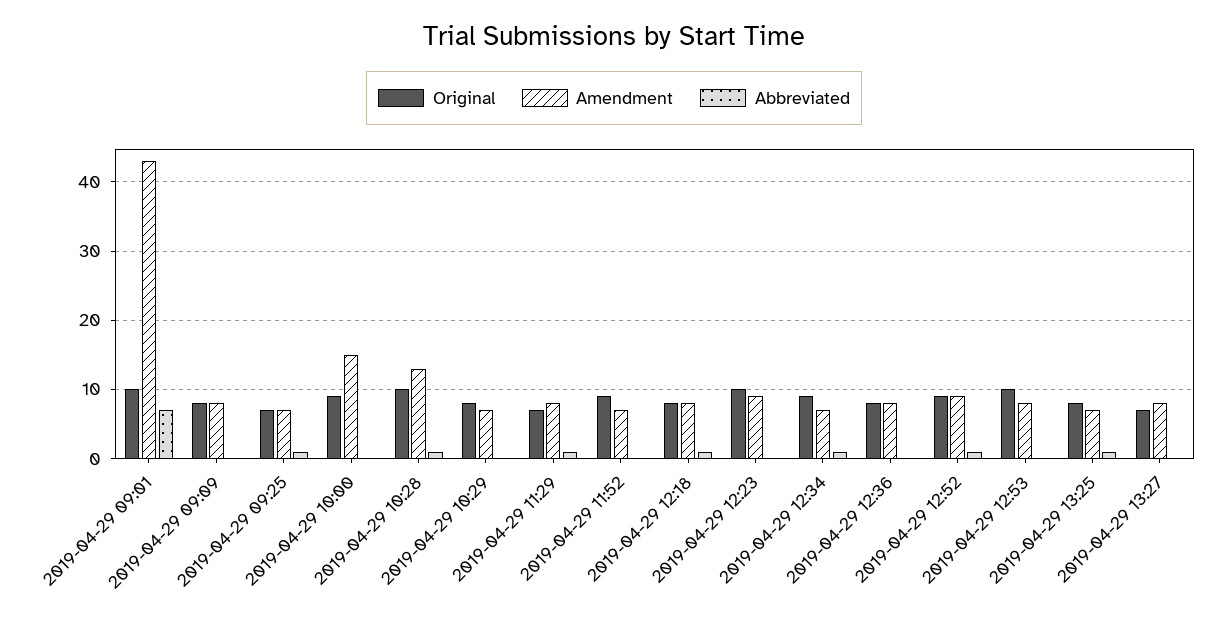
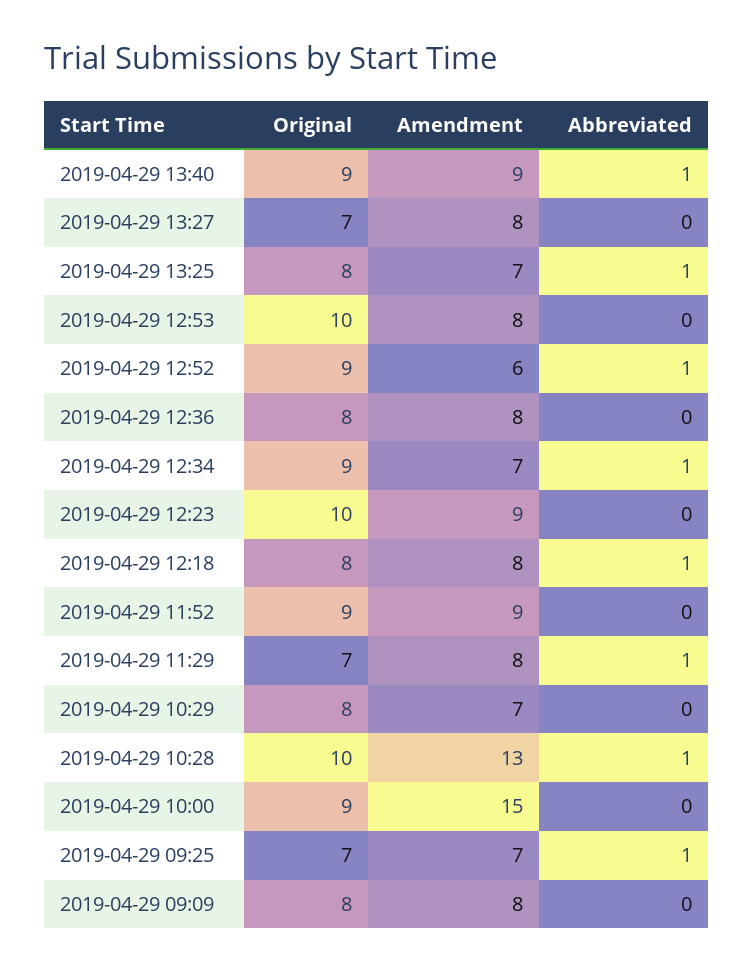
Original, 2019-04-29 09:01: 10 -> none
Amendment, 2019-04-29 09:01: 43 -> none
Abbreviated, 2019-04-29 09:01: 7 -> none
Amendment, 2019-04-29 11:52: 7 -> 9
Amendment, 2019-04-29 12:52: 9 -> 6
Original, 2019-04-29 13:40: none -> 9
Amendment, 2019-04-29 13:40: none -> 9
Abbreviated, 2019-04-29 13:40: none -> 1

